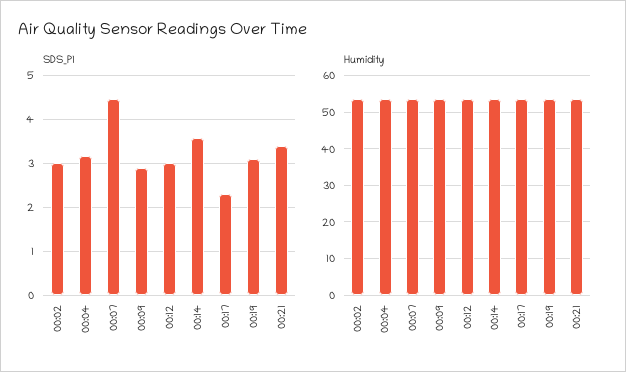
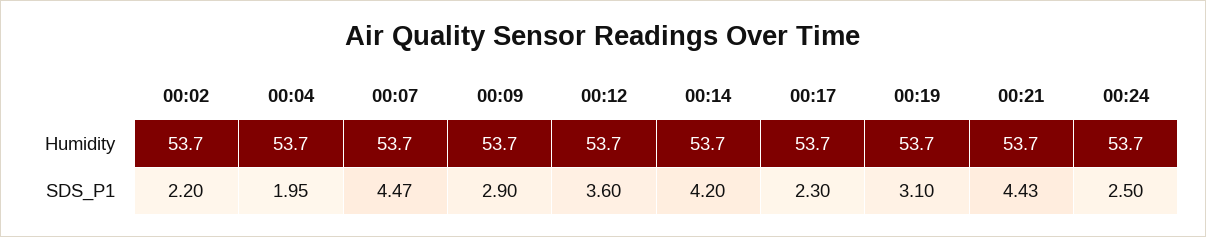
SDS_P1, 00:02: 3 -> 2.2
SDS_P1, 00:04: 3.2 -> 1.95
SDS_P1, 00:12: 3 -> 3.6
SDS_P1, 00:14: 3.6 -> 4.2
SDS_P1, 00:21: 3.4 -> 4.43
Humidity, 00:24: none -> 53.7
SDS_P1, 00:24: none -> 2.5

